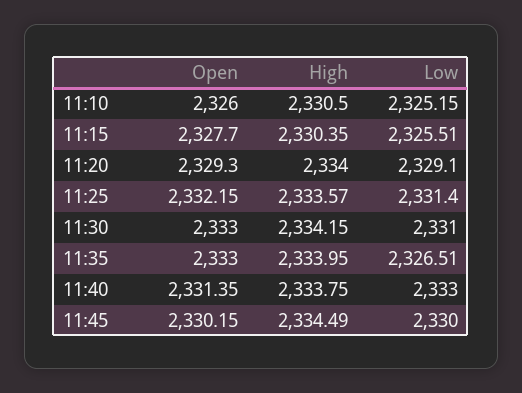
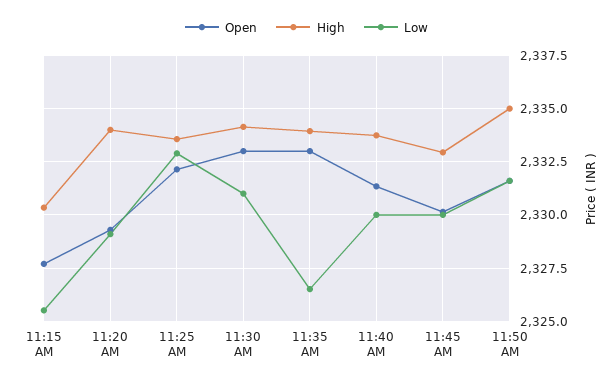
Open, 11:10: 2326 -> none
High, 11:10: 2330.5 -> none
Low, 11:10: 2325.15 -> none
Low, 11:25: 2331.4 -> 2333
Low, 11:40: 2333 -> 2330
High, 11:45: 2334.49 -> 2333
Open, 11:50 AM: none -> 2331.5
High, 11:50 AM: none -> 2335
Low, 11:50 AM: none -> 2331.5

